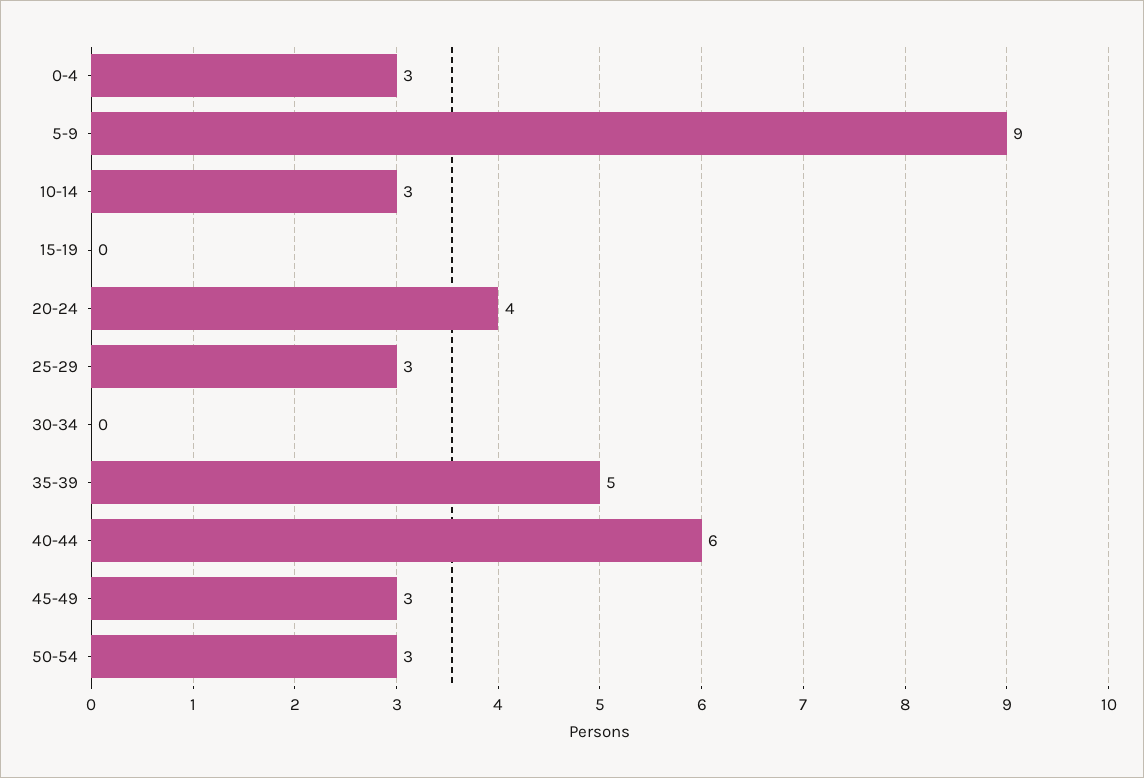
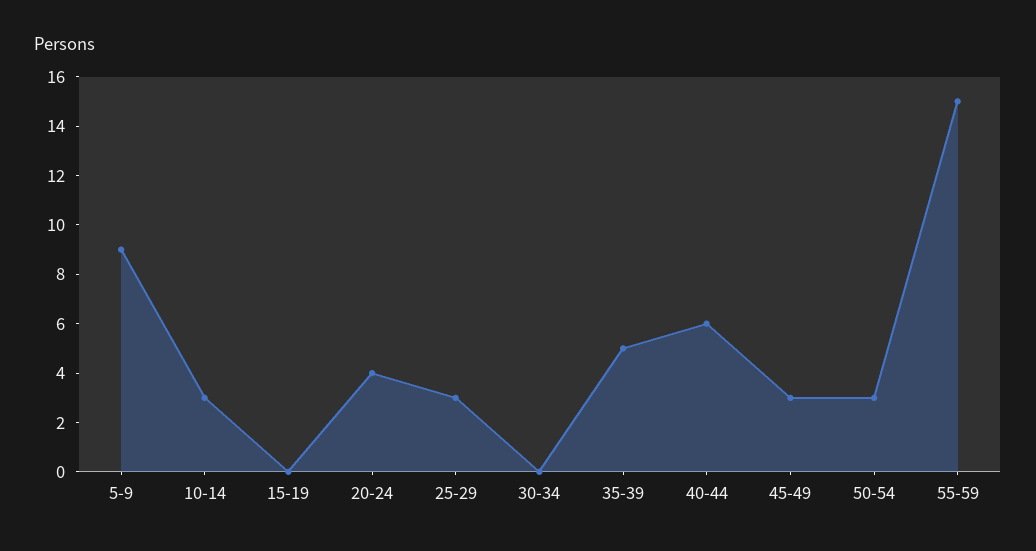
0-4: 3 -> none
55-59: none -> 15

